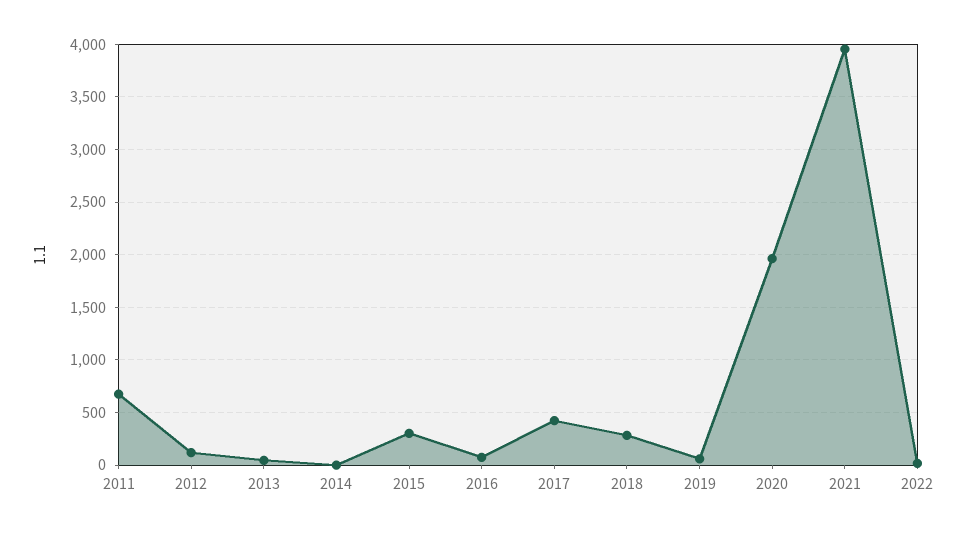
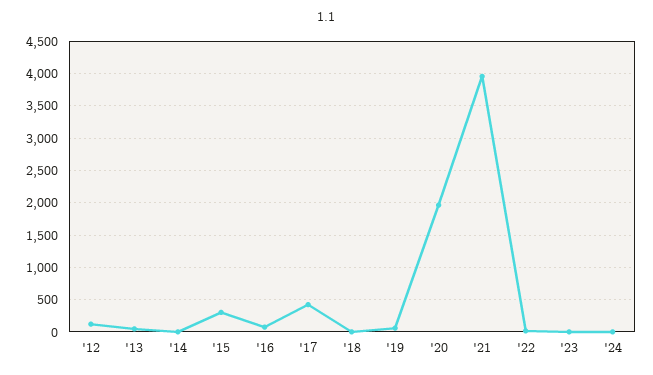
2011: 700 -> none
2018: 300 -> 0
'23: none -> 0
'24: none -> 0

